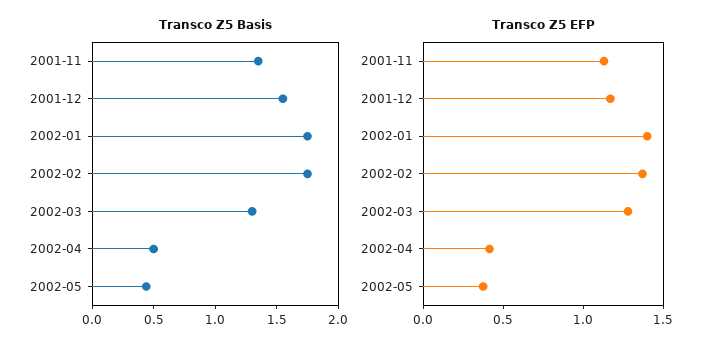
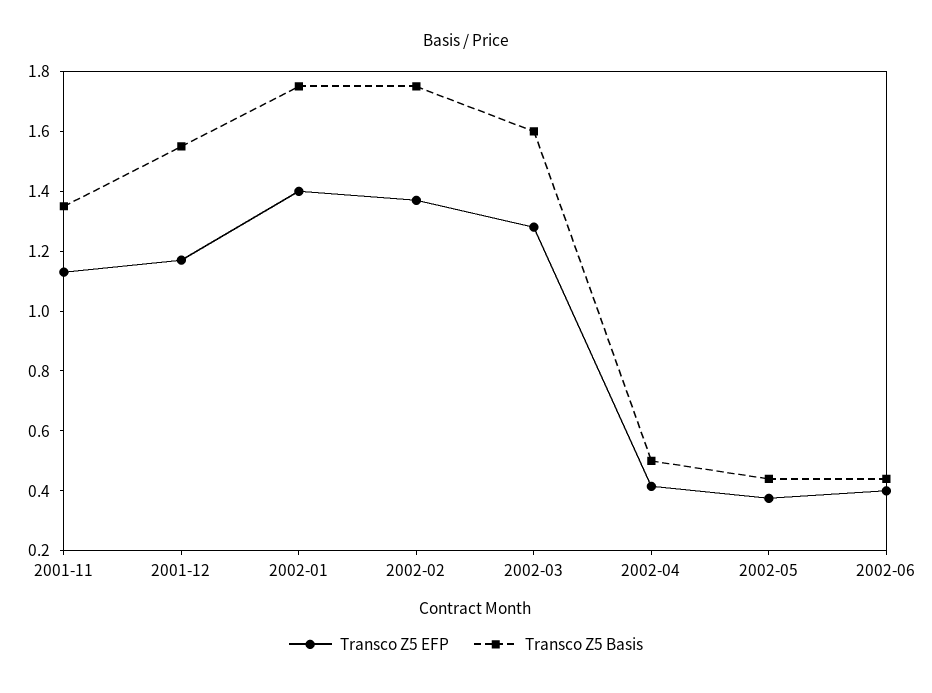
Transco Z5 Basis, 2002-03: 1.3 -> 1.6
Transco Z5 EFP, 2002-06: none -> 0.4
Transco Z5 Basis, 2002-06: none -> 0.45

